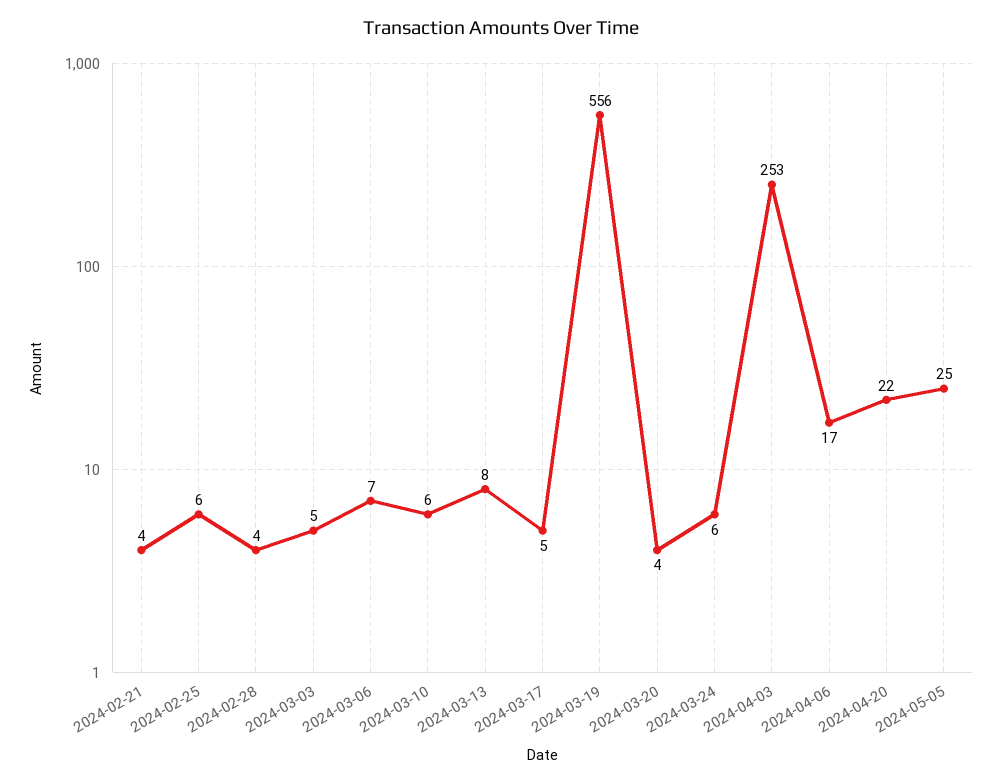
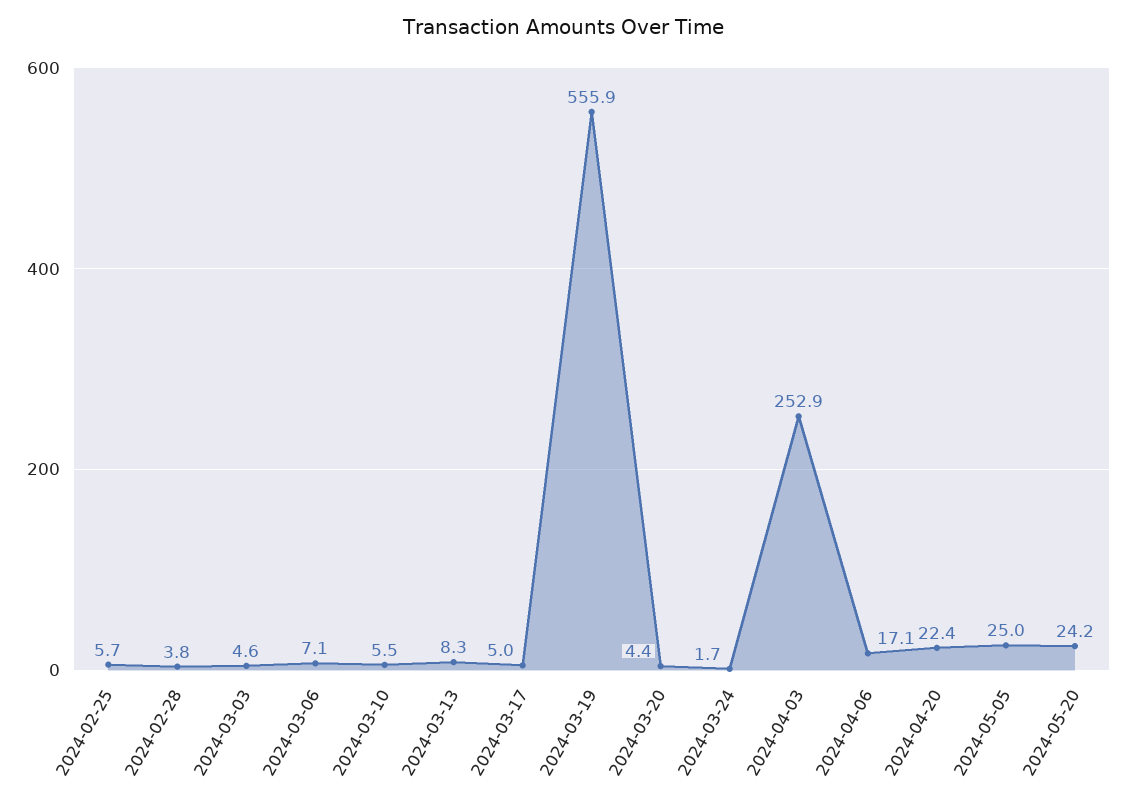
2024-02-21: 4 -> none
2024-03-24: 6 -> 1.7
2024-05-20: none -> 24.2

